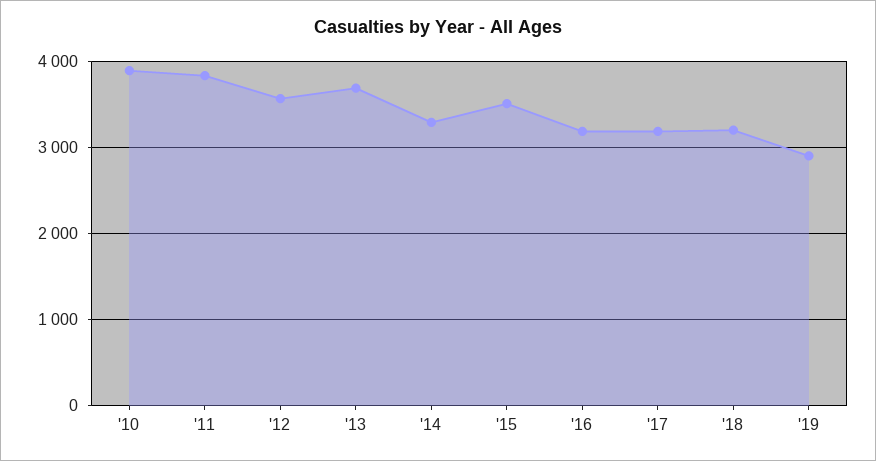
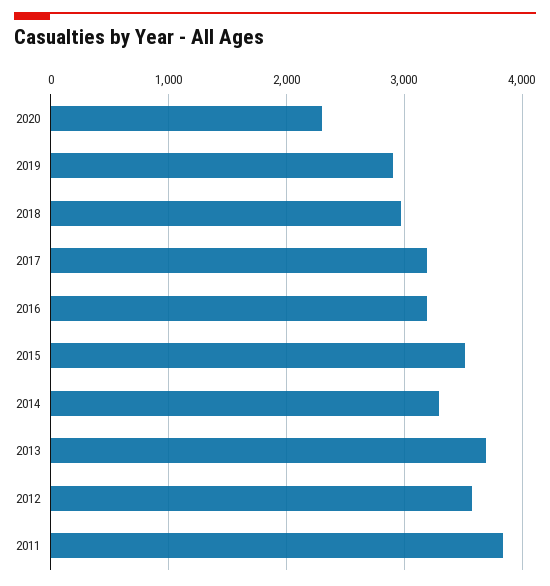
'10: 3900 -> none
'18: 3200 -> 3000
2020: none -> 2300

